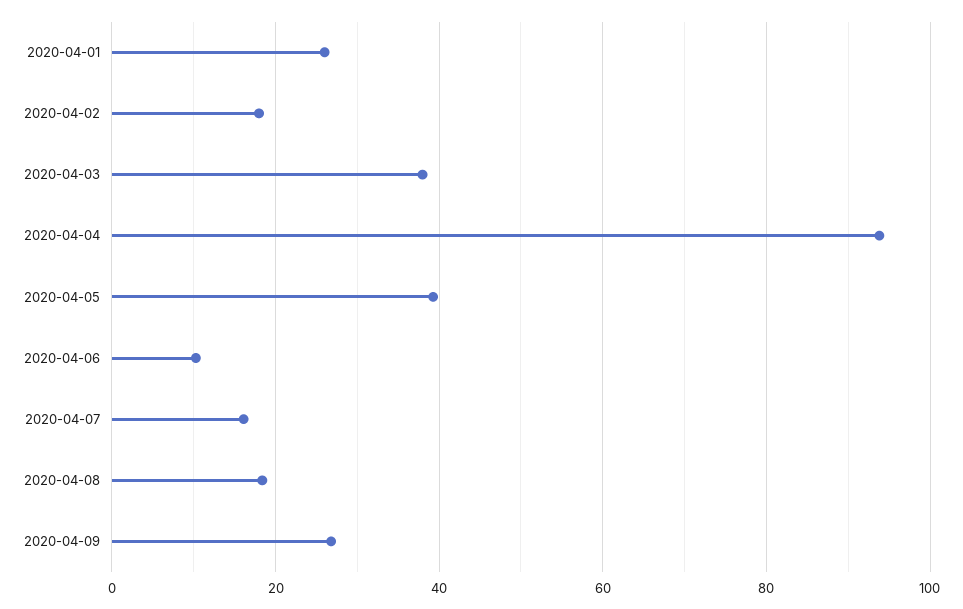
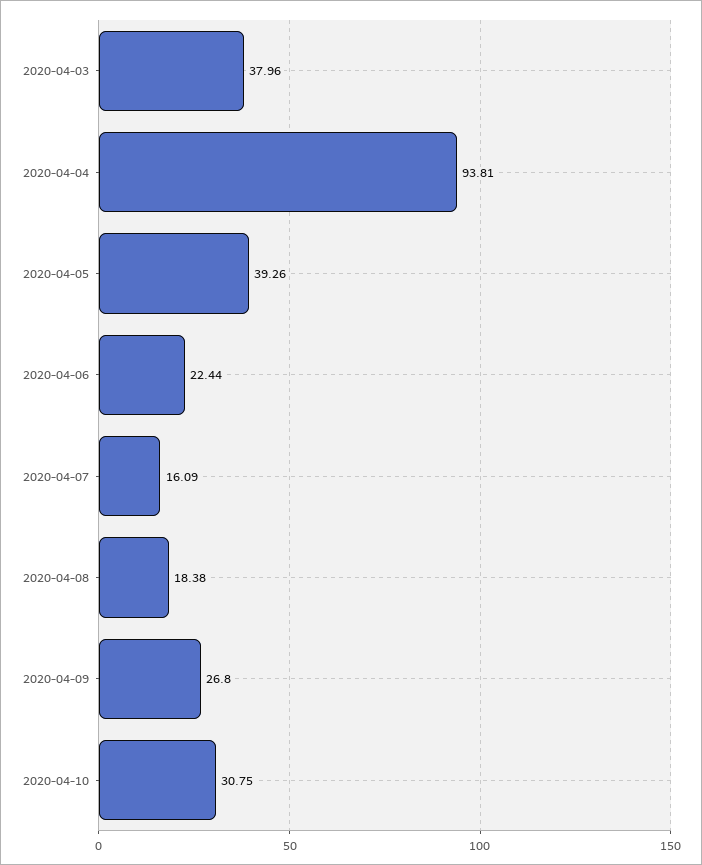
2020-04-01: 26 -> none
2020-04-02: 18 -> none
2020-04-06: 10 -> 22.44
2020-04-10: none -> 30.75

